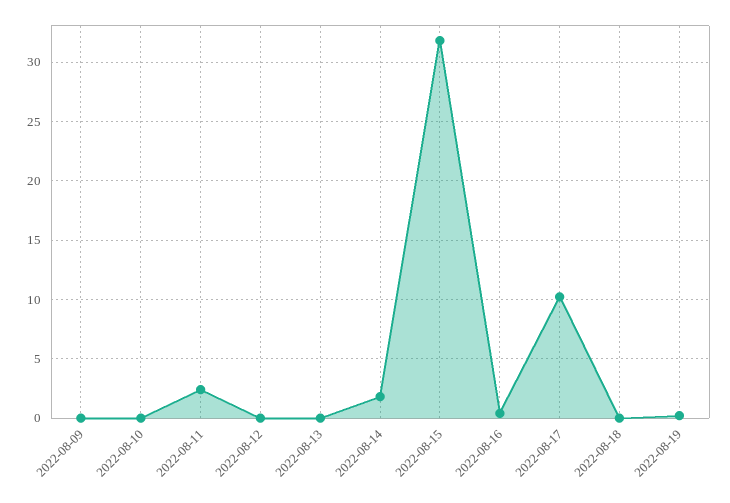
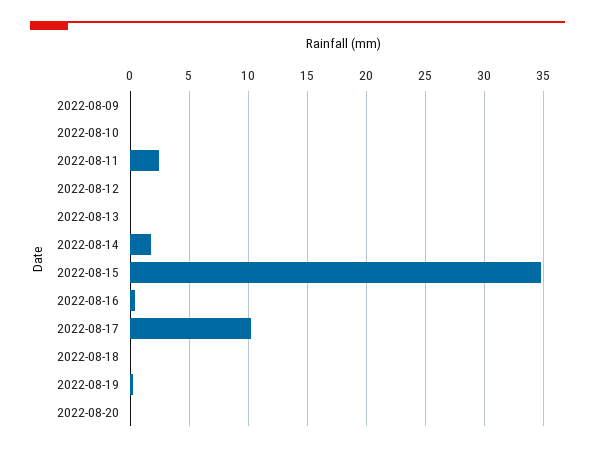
2022-08-15: 32 -> 35
2022-08-20: none -> 0

